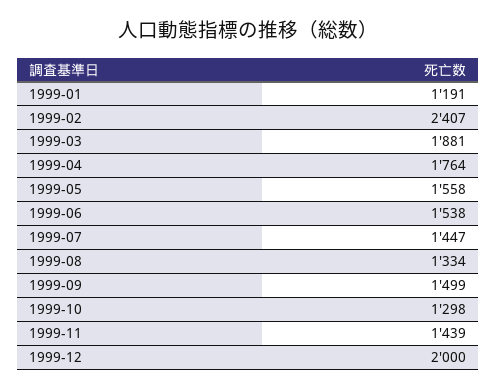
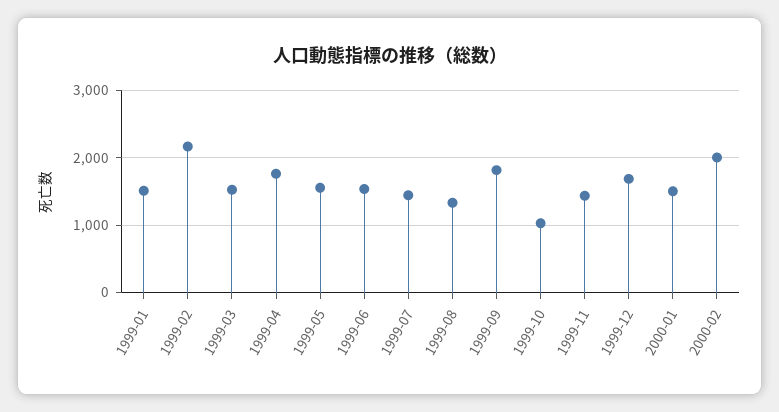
1999-01: 1191 -> 1500
1999-02: 2407 -> 2200
1999-03: 1881 -> 1500
1999-09: 1499 -> 1800
1999-10: 1298 -> 1000
1999-12: 2000 -> 1700
2000-01: none -> 1500
2000-02: none -> 2000

